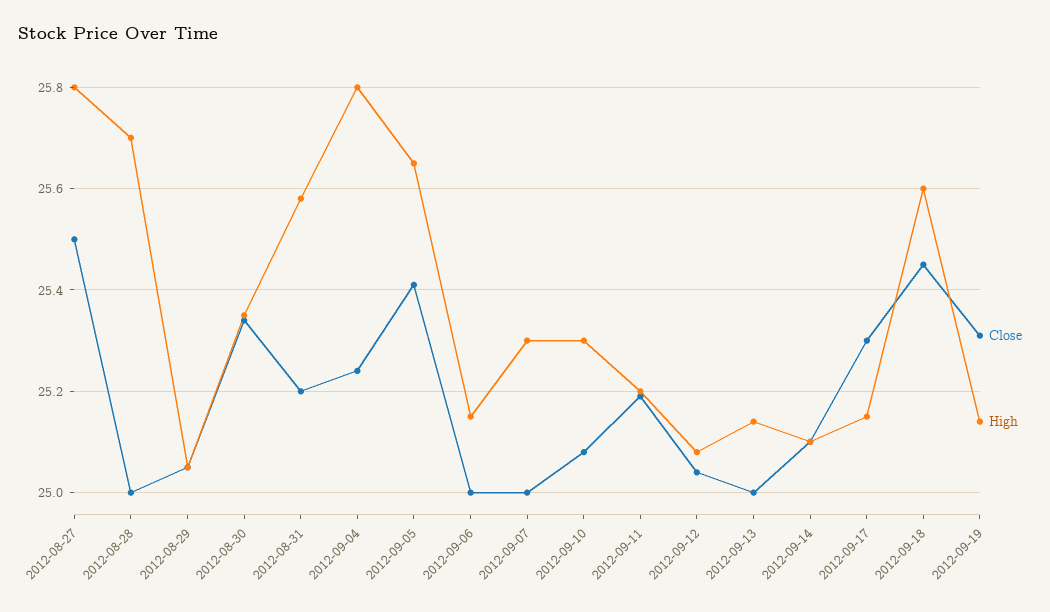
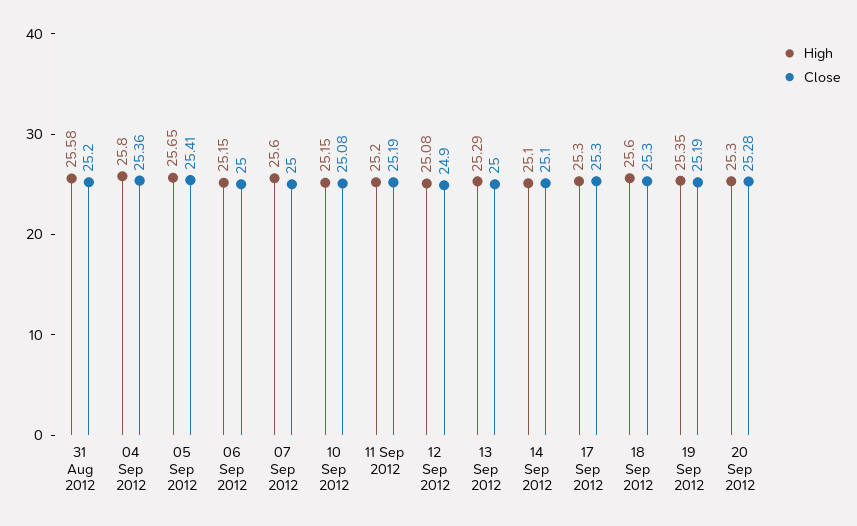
Close, 2012-08-27: 25.5 -> none
High, 2012-08-27: 25.8 -> none
Close, 2012-08-28: 25 -> none
High, 2012-08-28: 25.7 -> none
Close, 2012-08-29: 25.05 -> none
High, 2012-08-29: 25.05 -> none
Close, 2012-08-30: 25.35 -> none
High, 2012-08-30: 25.35 -> none
Close, 2012-09-04: 25.25 -> 25.36
High, 2012-09-07: 25.3 -> 25.6
High, 2012-09-10: 25.3 -> 25.15
Close, 2012-09-12: 25.05 -> 24.9
High, 2012-09-13: 25.15 -> 25.29
High, 2012-09-17: 25.15 -> 25.3
Close, 2012-09-18: 25.45 -> 25.3
Close, 2012-09-19: 25.3 -> 25.19
High, 2012-09-19: 25.15 -> 25.35
High, 20 Sep 2012: none -> 25.3
Close, 20 Sep 2012: none -> 25.28

